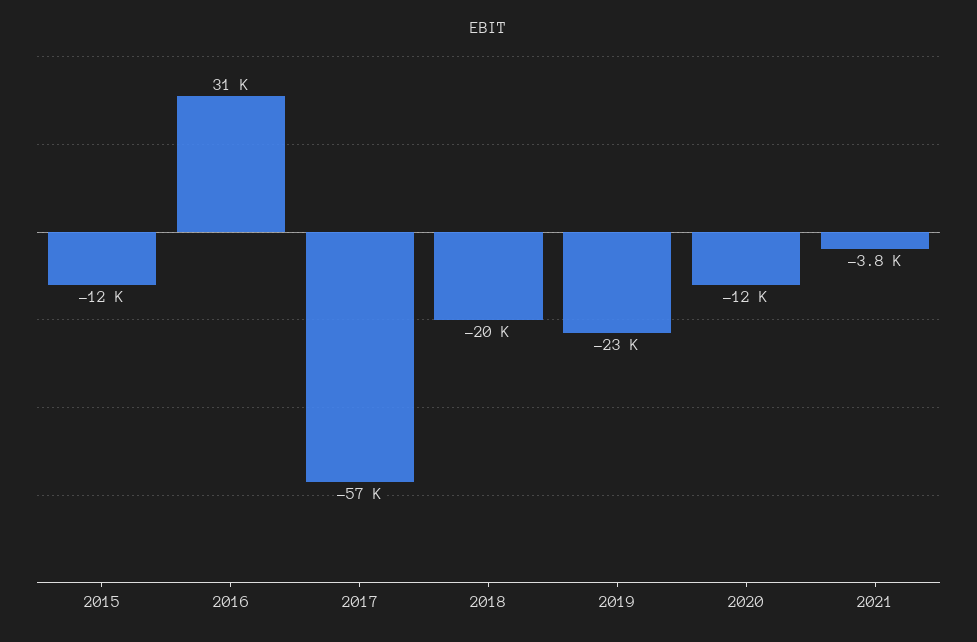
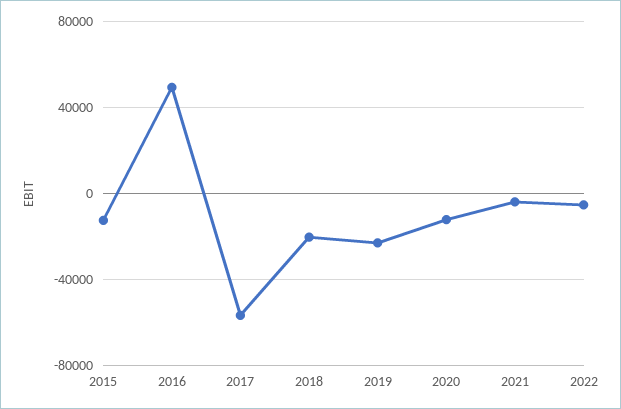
2016: 31000 -> 50000
2022: none -> -5000

